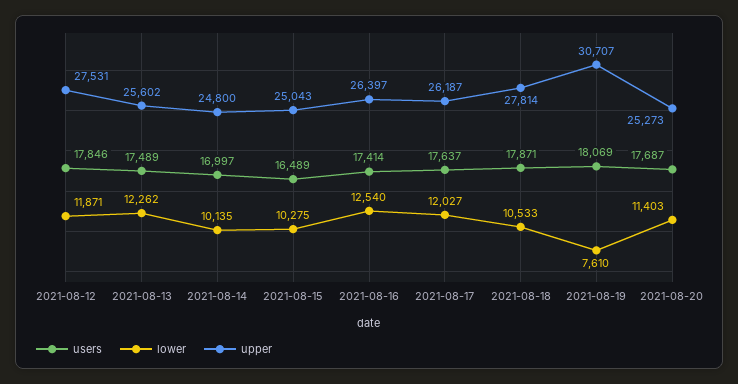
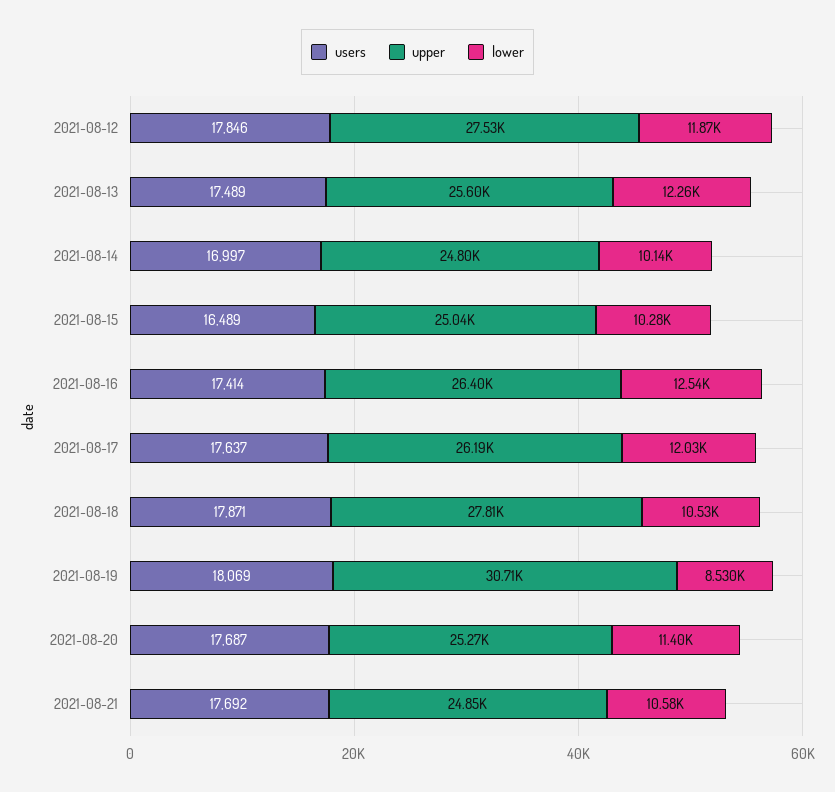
lower, 2021-08-19: 7610 -> 8530
users, 2021-08-21: none -> 17692
upper, 2021-08-21: none -> 24850
lower, 2021-08-21: none -> 10580

